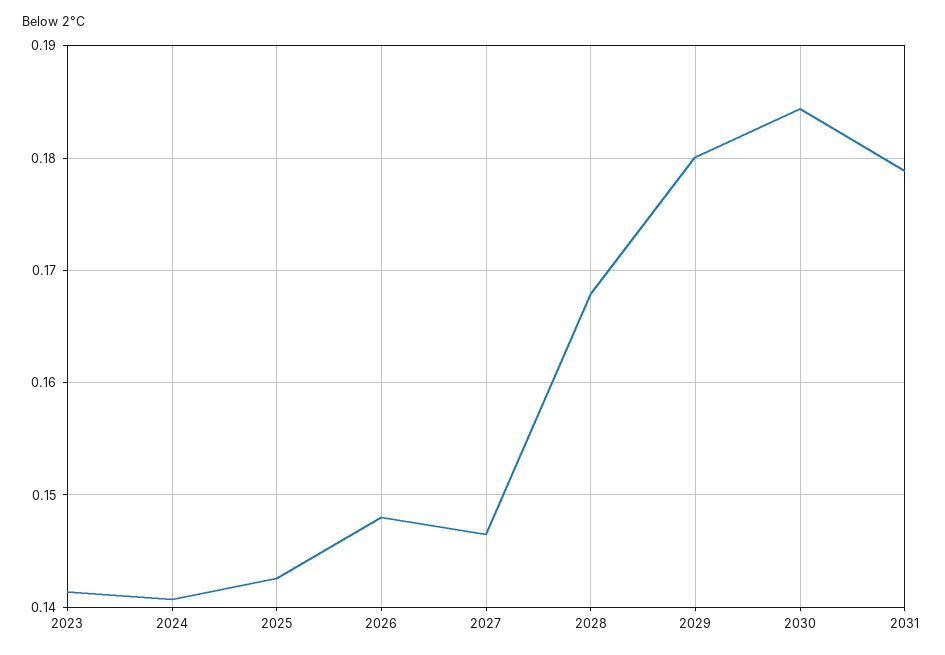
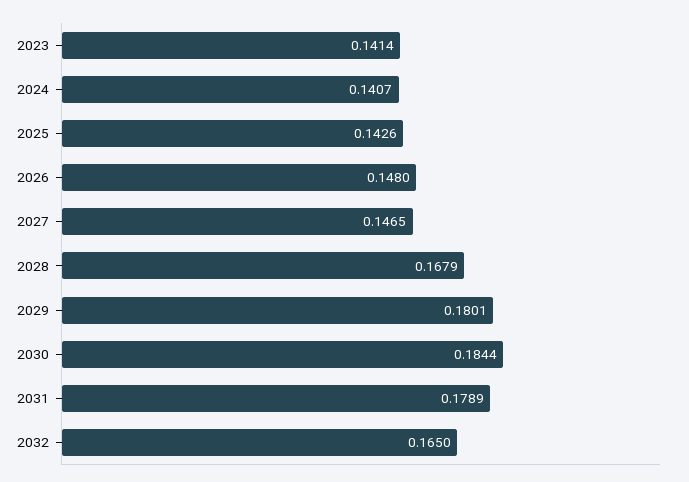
2032: none -> 0.165

